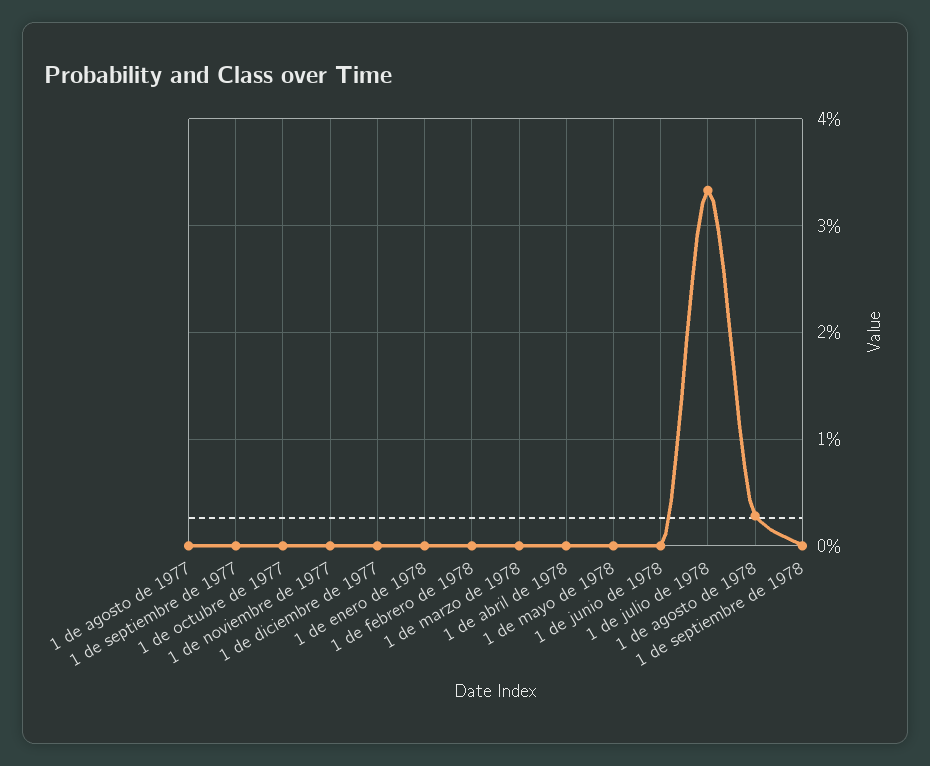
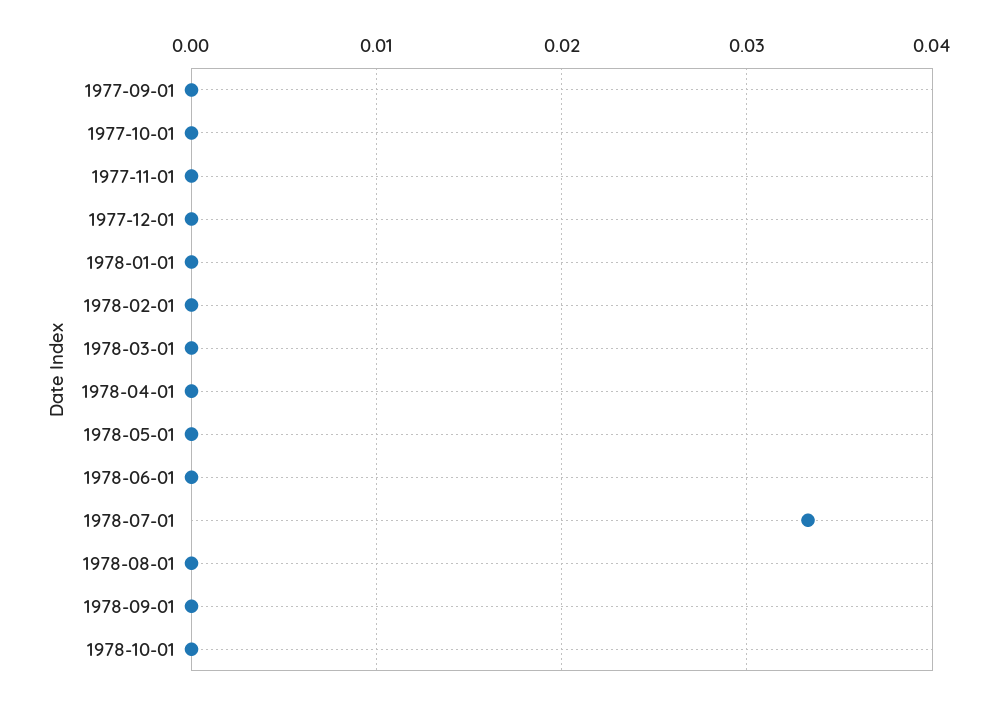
1 de agosto de 1977: 0 -> none
1 de agosto de 1978: 0.003 -> 0
1978-10-01: none -> 0

